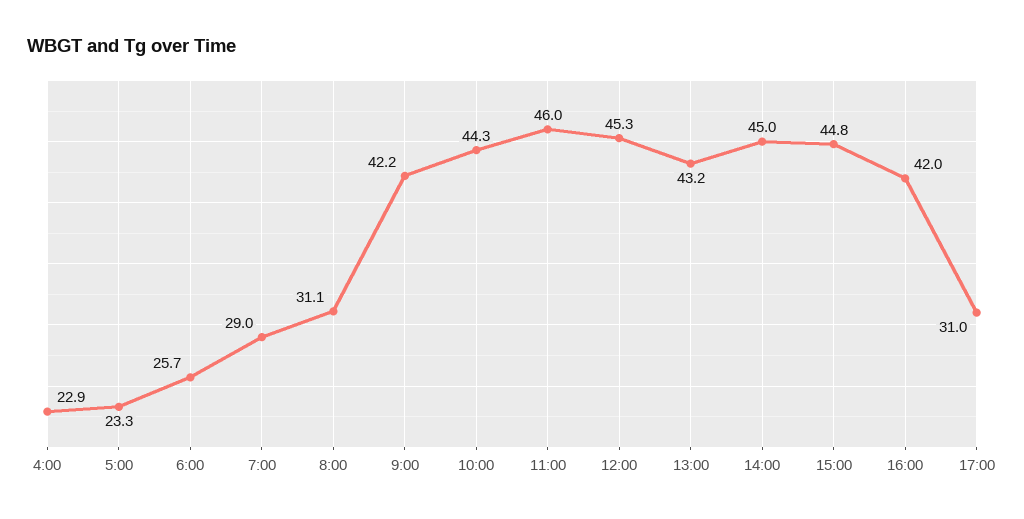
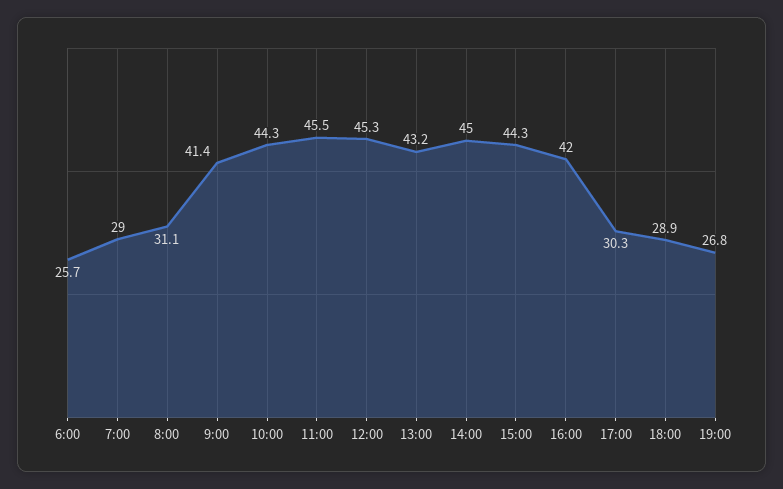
4:00: 22.9 -> none
5:00: 23.3 -> none
9:00: 42.2 -> 41.4
11:00: 46 -> 45.5
15:00: 44.8 -> 44.3
17:00: 31 -> 30.3
18:00: none -> 28.9
19:00: none -> 26.8

